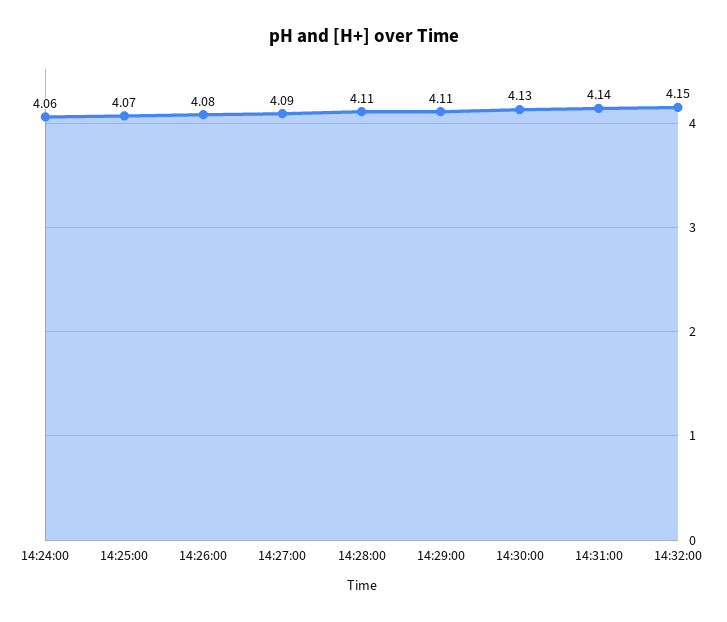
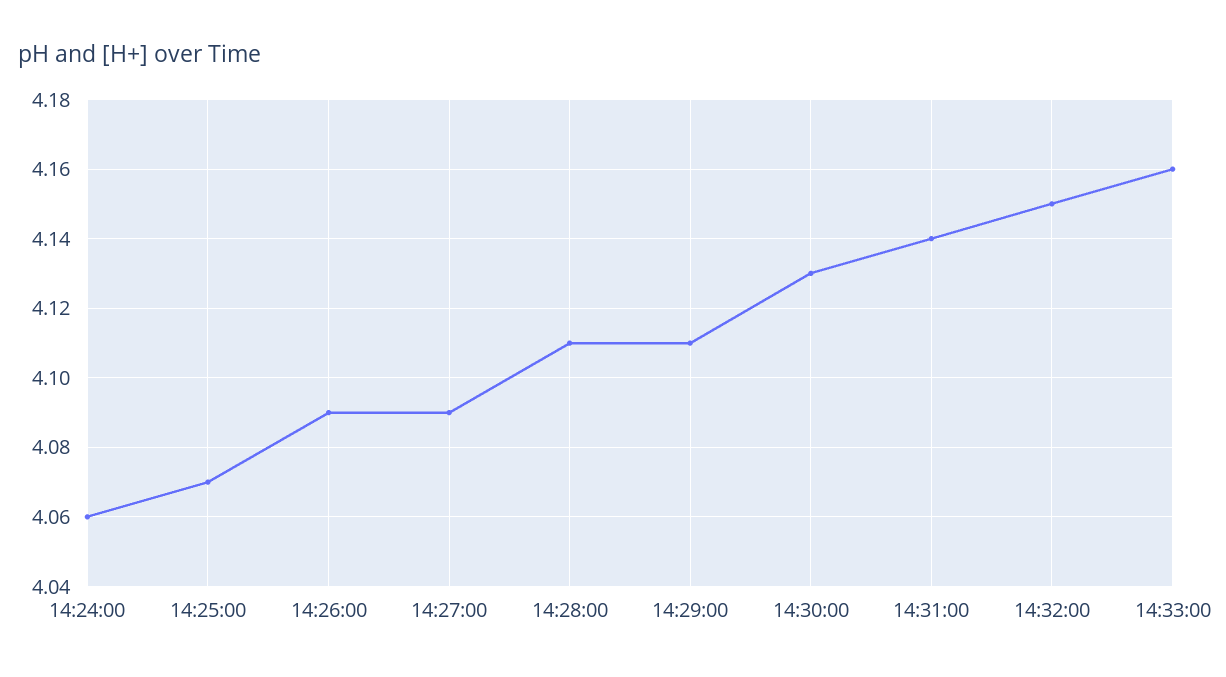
14:26:00: 4.08 -> 4.09
14:33:00: none -> 4.16

